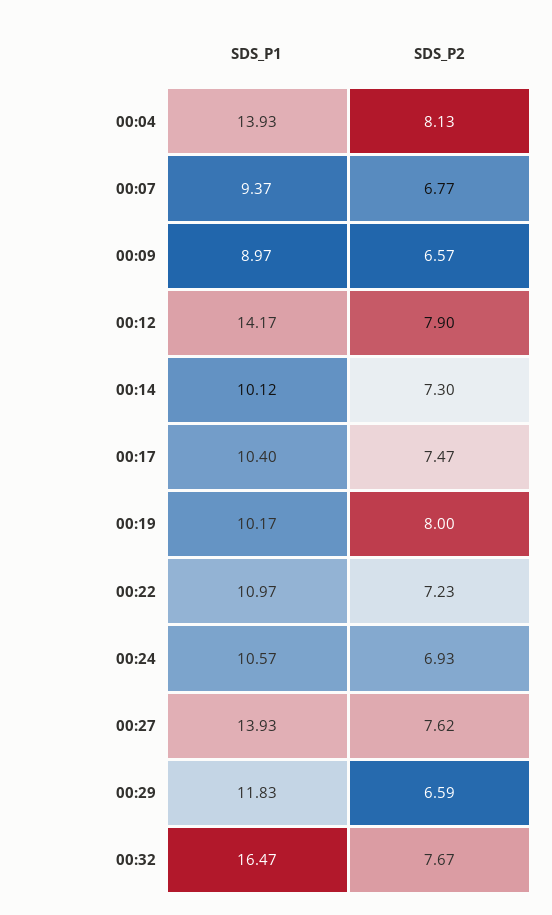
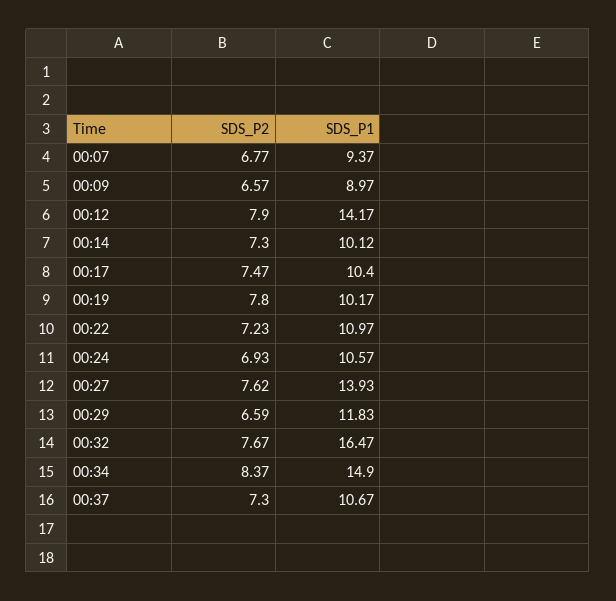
SDS_P1, 00:04: 13.93 -> none
SDS_P2, 00:04: 8.13 -> none
SDS_P2, 00:19: 8 -> 7.8
SDS_P2, 00:34: none -> 8.37
SDS_P1, 00:34: none -> 14.9
SDS_P2, 00:37: none -> 7.3
SDS_P1, 00:37: none -> 10.67

